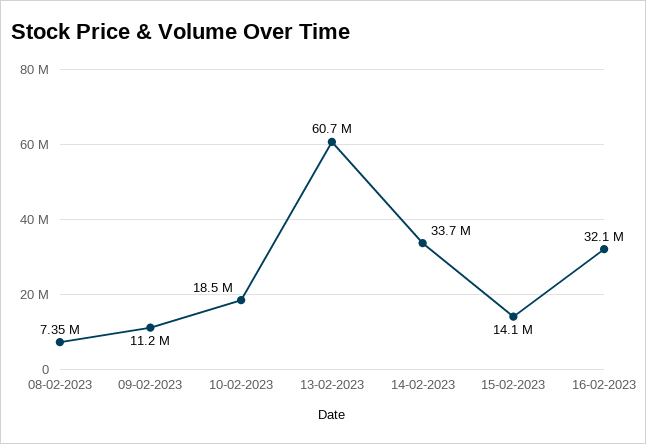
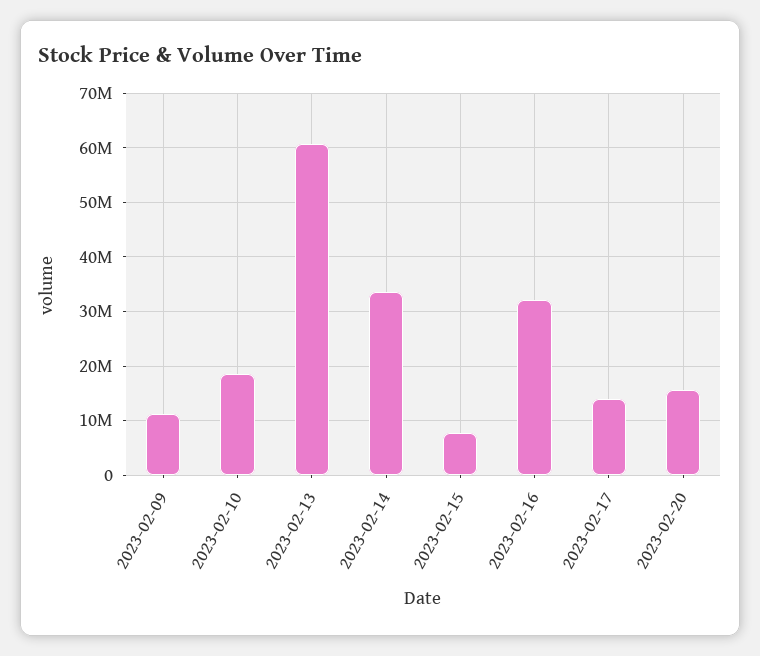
08-02-2023: 7350000 -> none
15-02-2023: 14100000 -> 8000000
2023-02-17: none -> 14000000
2023-02-20: none -> 16000000

